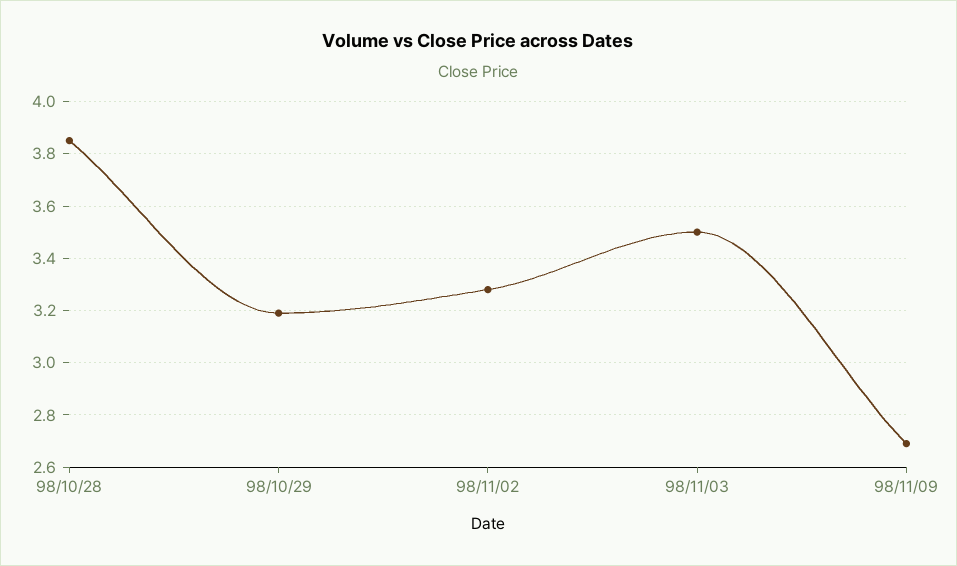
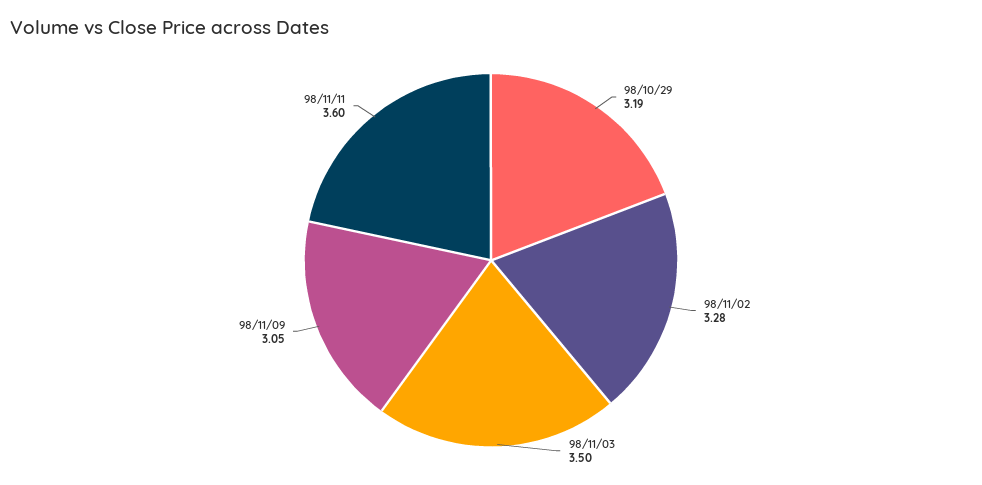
98/10/28: 3.85 -> none
98/11/09: 2.7 -> 3.05
98/11/11: none -> 3.6

